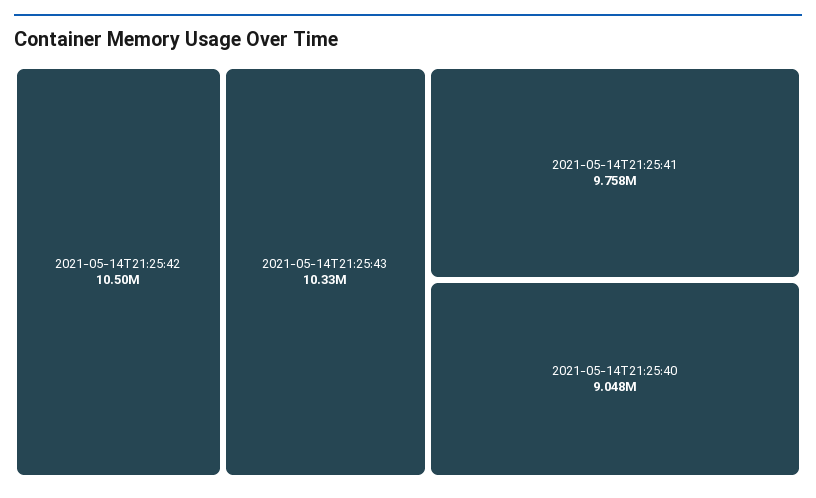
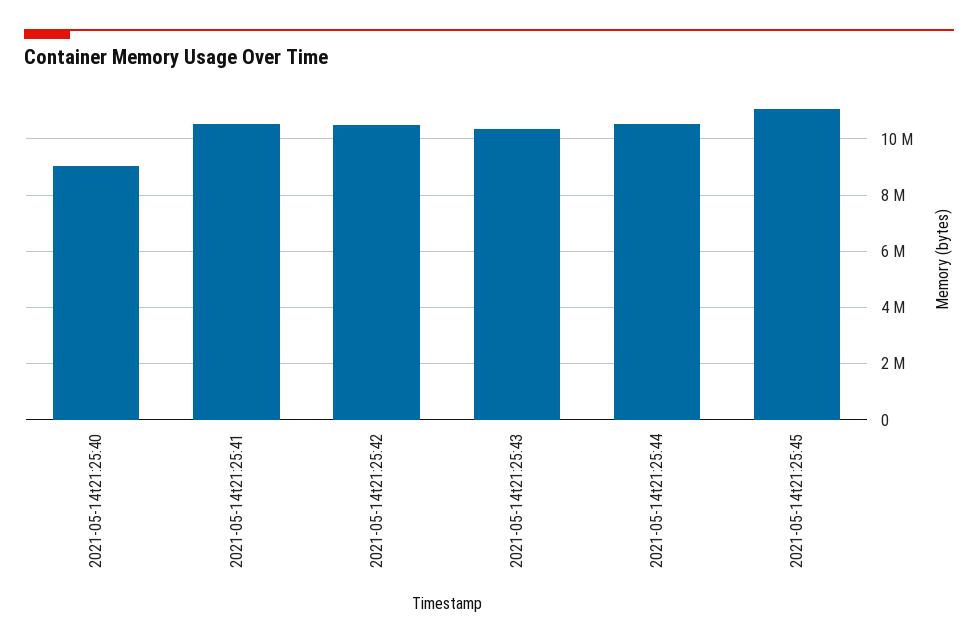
2021-05-14T21:25:41: 9758000 -> 10500000
2021-05-14t21:25:44: none -> 10500000
2021-05-14t21:25:45: none -> 11000000

